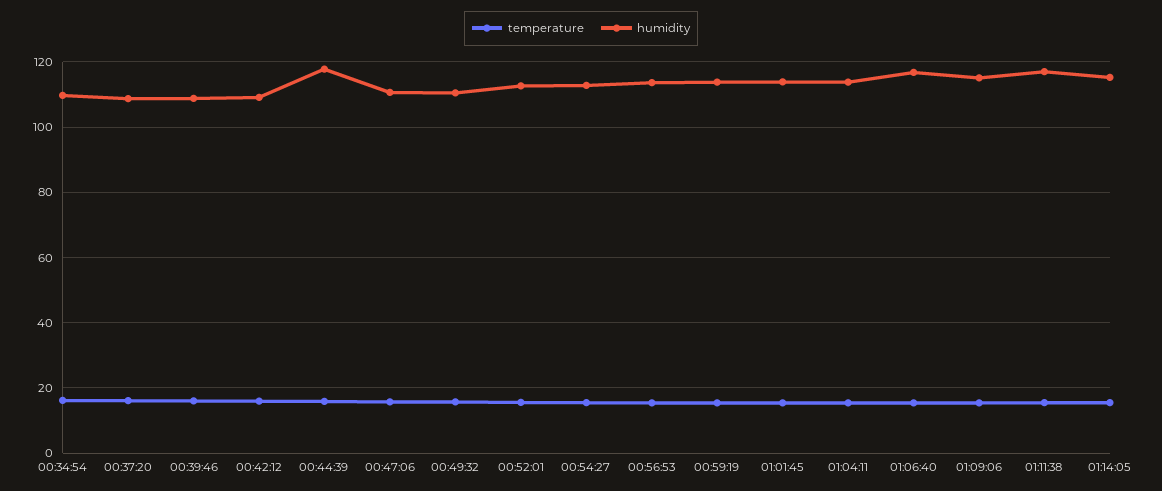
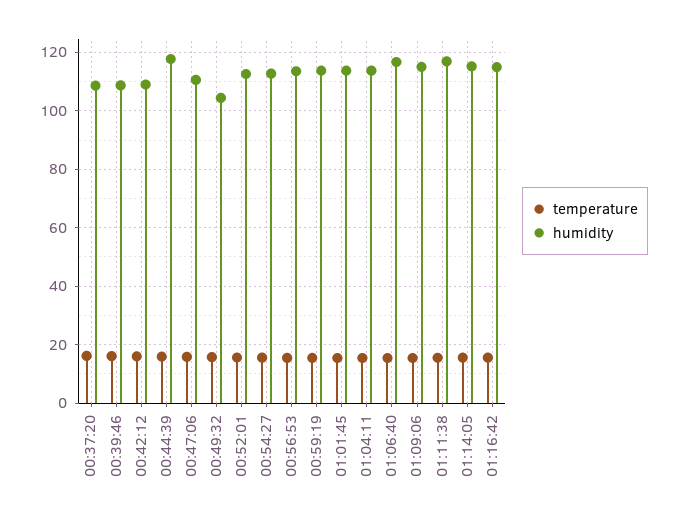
temperature, 00:34:54: 16 -> none
humidity, 00:34:54: 110 -> none
humidity, 00:49:32: 110 -> 105
temperature, 01:16:42: none -> 15
humidity, 01:16:42: none -> 115

